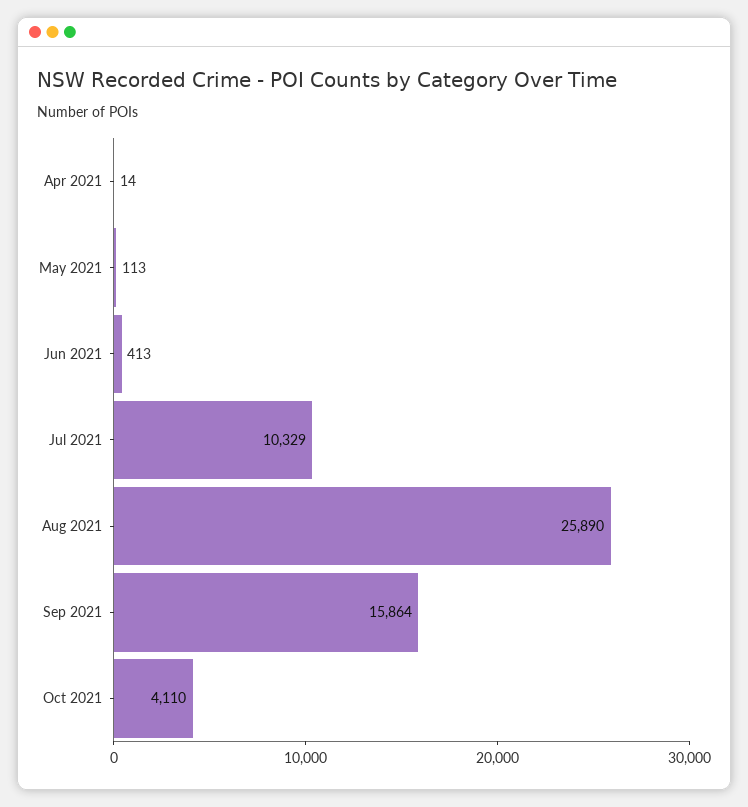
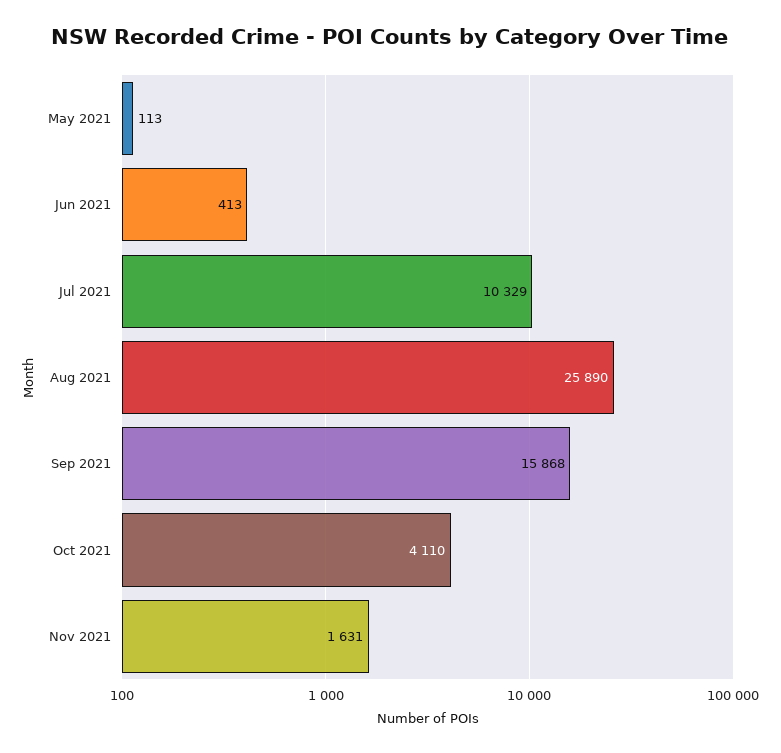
Apr 2021: 14 -> none
Sep 2021: 15864 -> 15868
Nov 2021: none -> 1631

